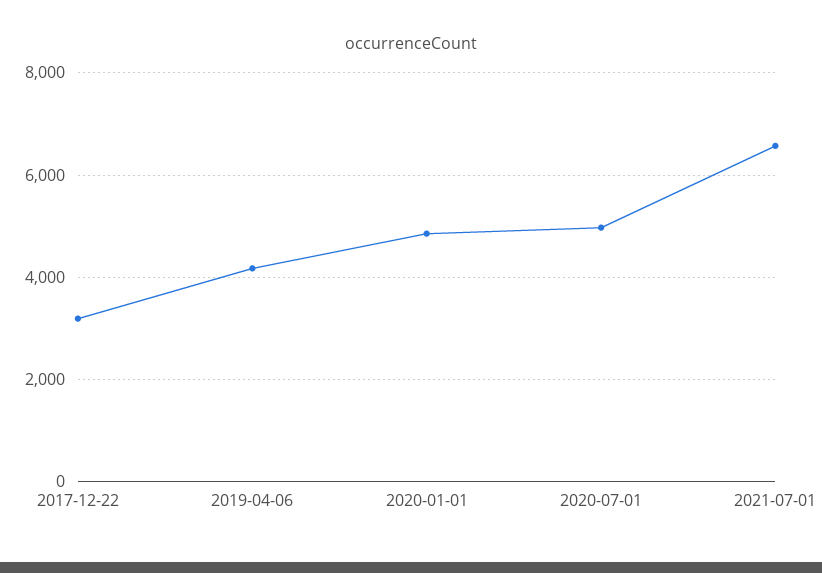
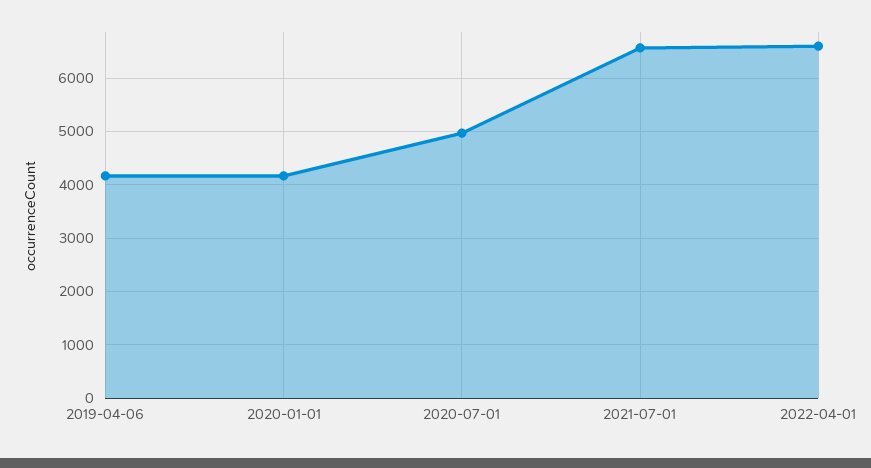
2017-12-22: 3200 -> none
2020-01-01: 4800 -> 4200
2022-04-01: none -> 6600

